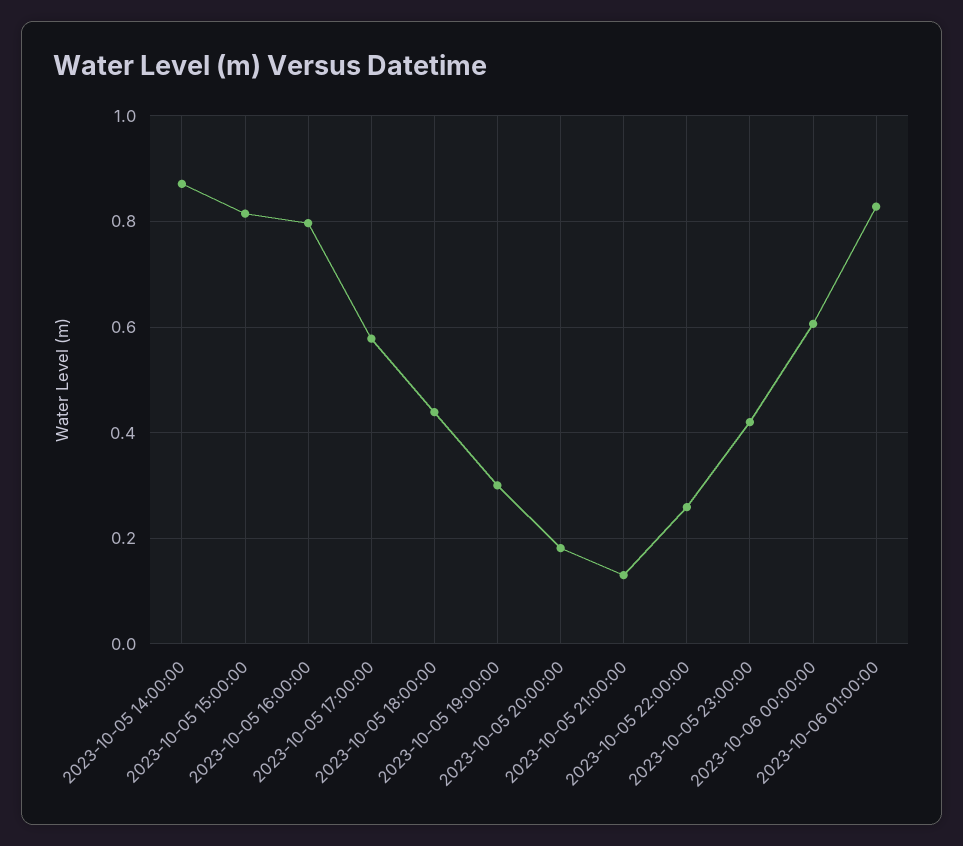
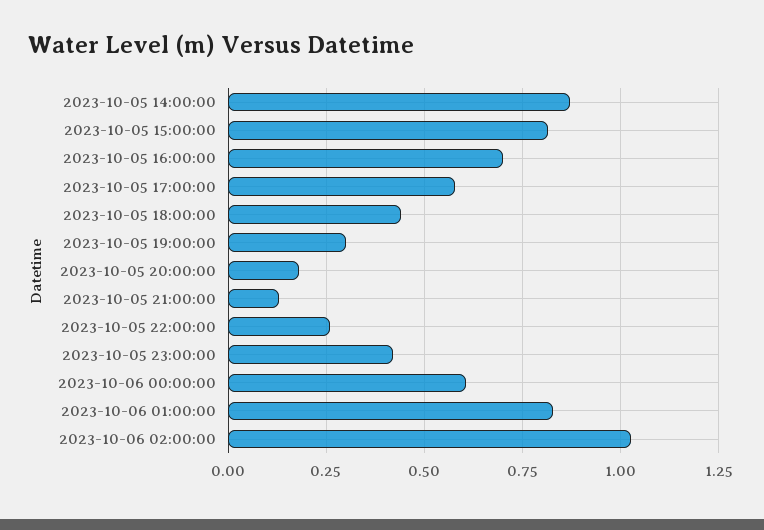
2023-10-05 16:00:00: 0.8 -> 0.7
2023-10-06 02:00:00: none -> 1.025

